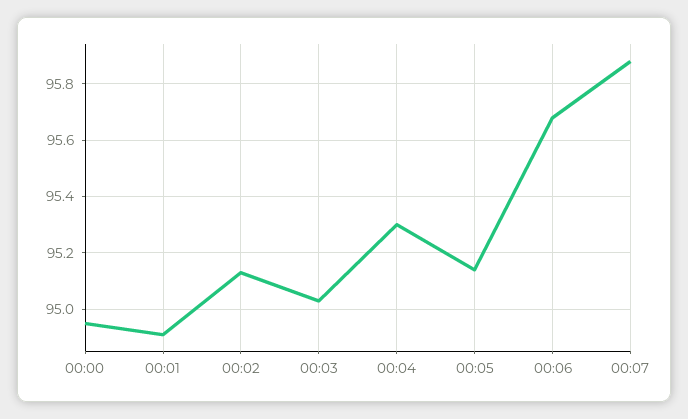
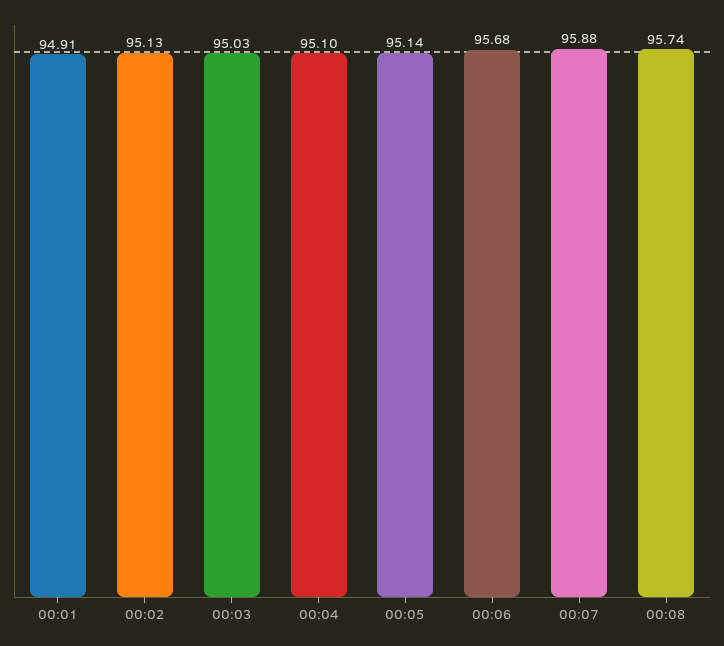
00:00: 94.95 -> none
00:04: 95.3 -> 95.1
00:08: none -> 95.74

